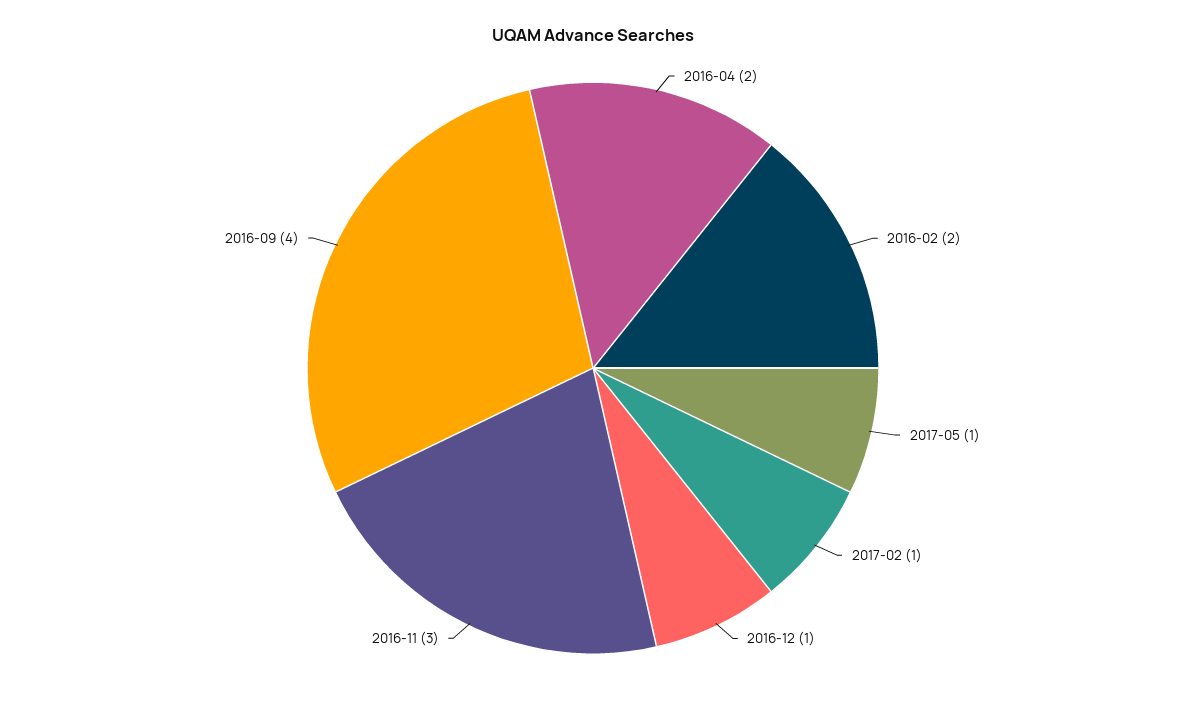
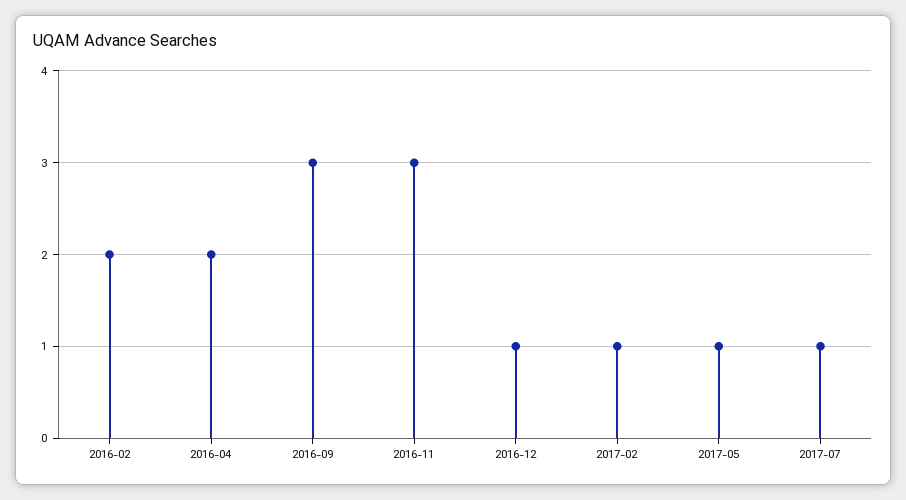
2016-09: 4 -> 3
2017-07: none -> 1

